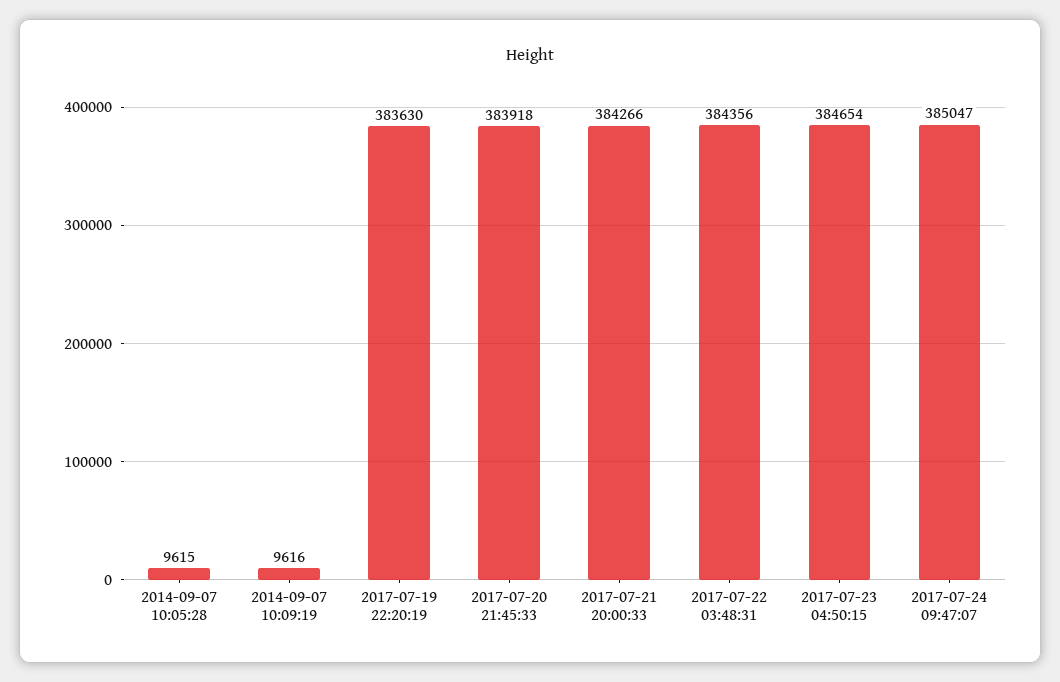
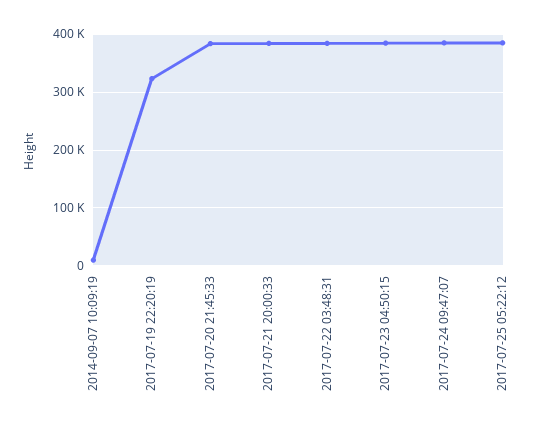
2014-09-07 10:05:28: 9615 -> none
2017-07-19 22:20:19: 383630 -> 320000
2017-07-25 05:22:12: none -> 380000

